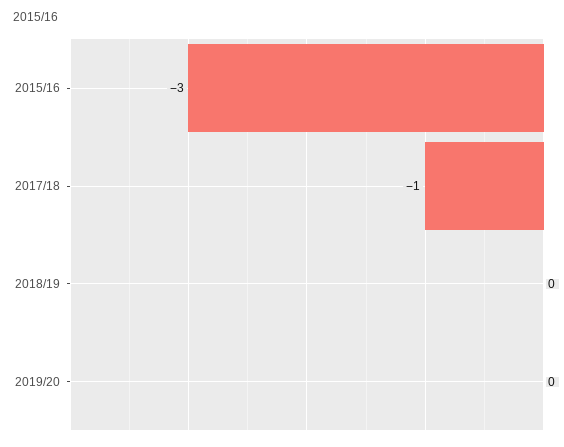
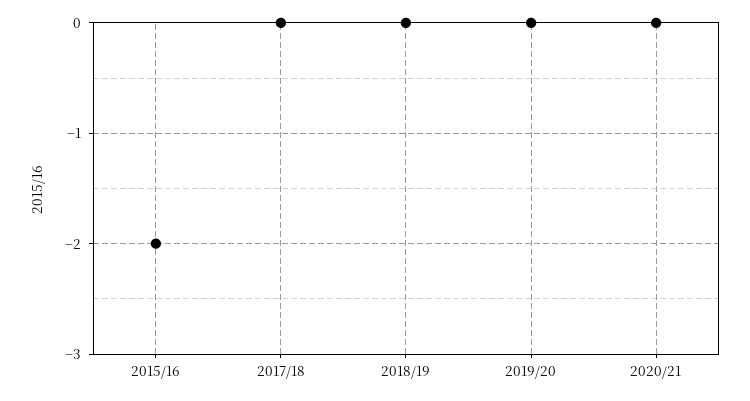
2015/16: -3 -> -2
2017/18: -1 -> 0
2020/21: none -> 0

